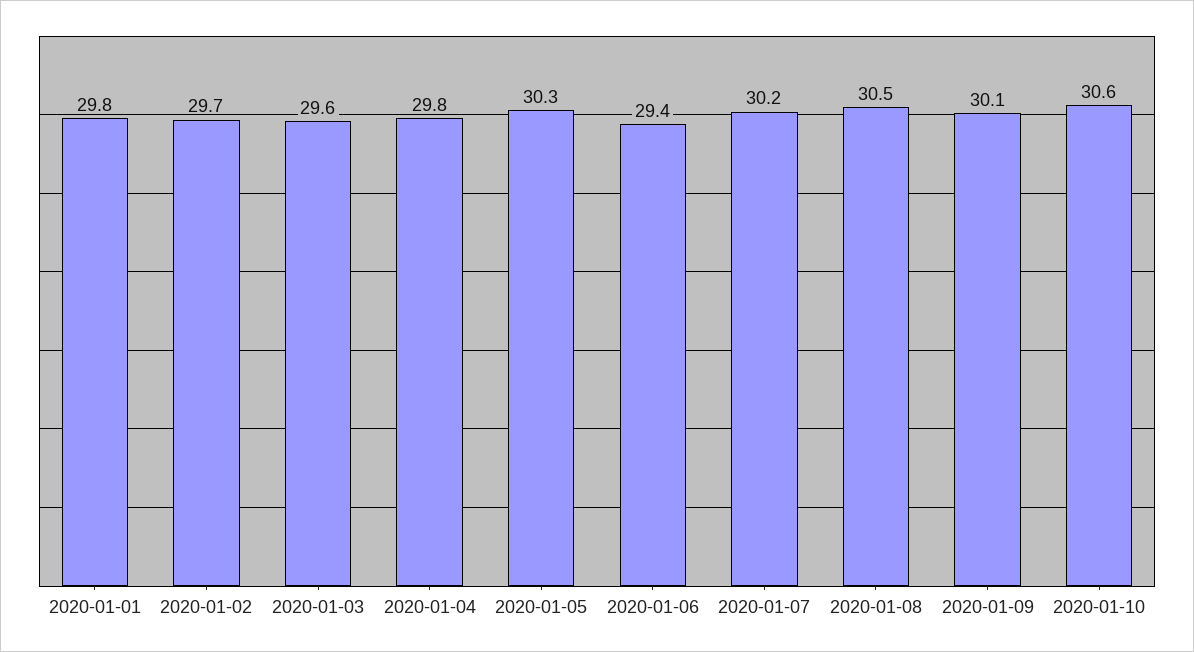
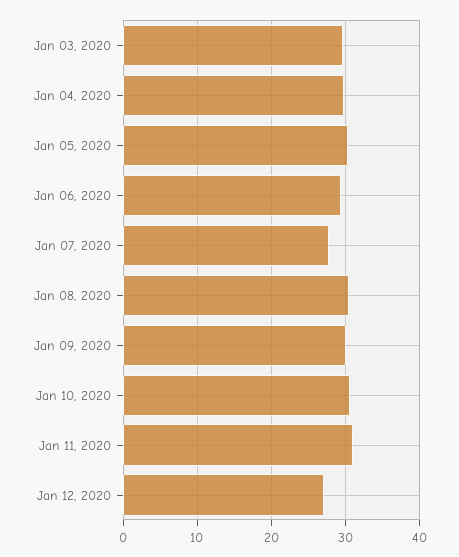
2020-01-01: 29.8 -> none
2020-01-02: 29.7 -> none
2020-01-07: 30.2 -> 28
Jan 11, 2020: none -> 31
Jan 12, 2020: none -> 27

